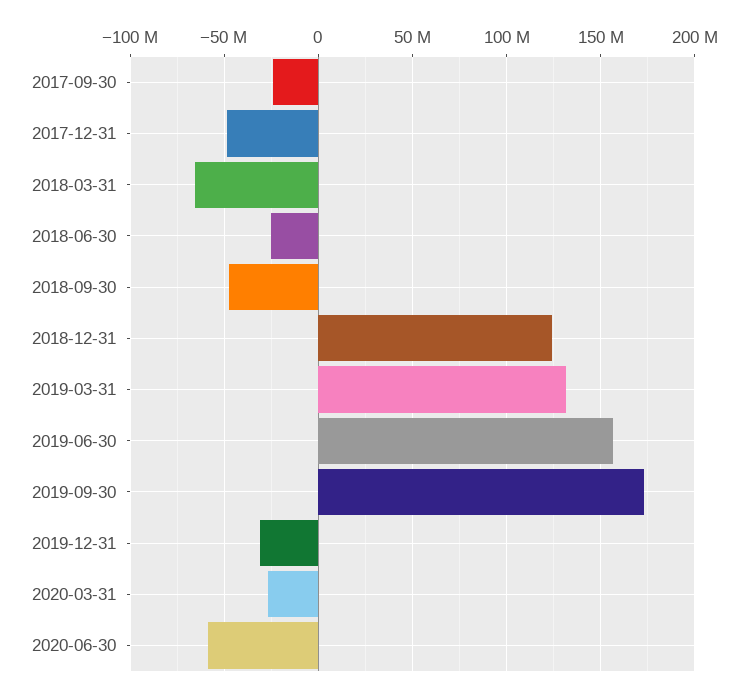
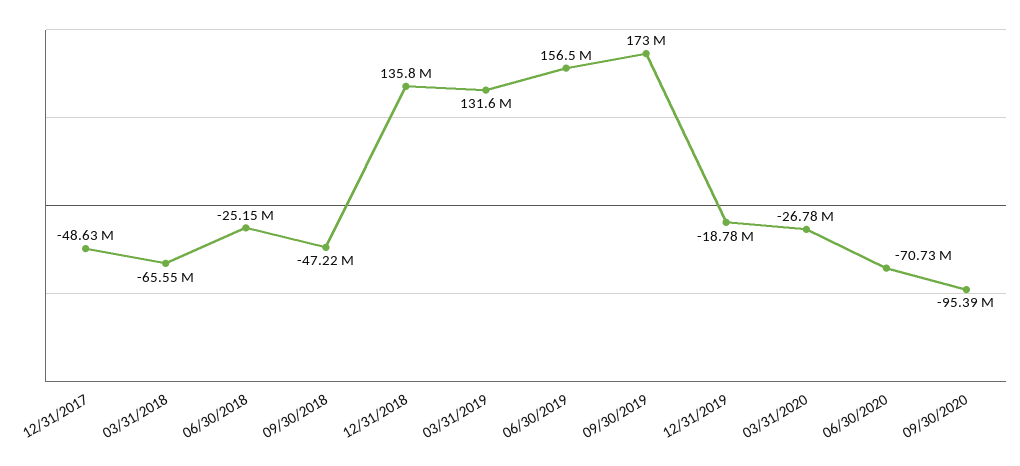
2017-09-30: -25000000 -> none
2018-12-31: 125000000 -> 135800000
2019-12-31: -30000000 -> -18780000
2020-06-30: -60000000 -> -70730000
09/30/2020: none -> -95390000

